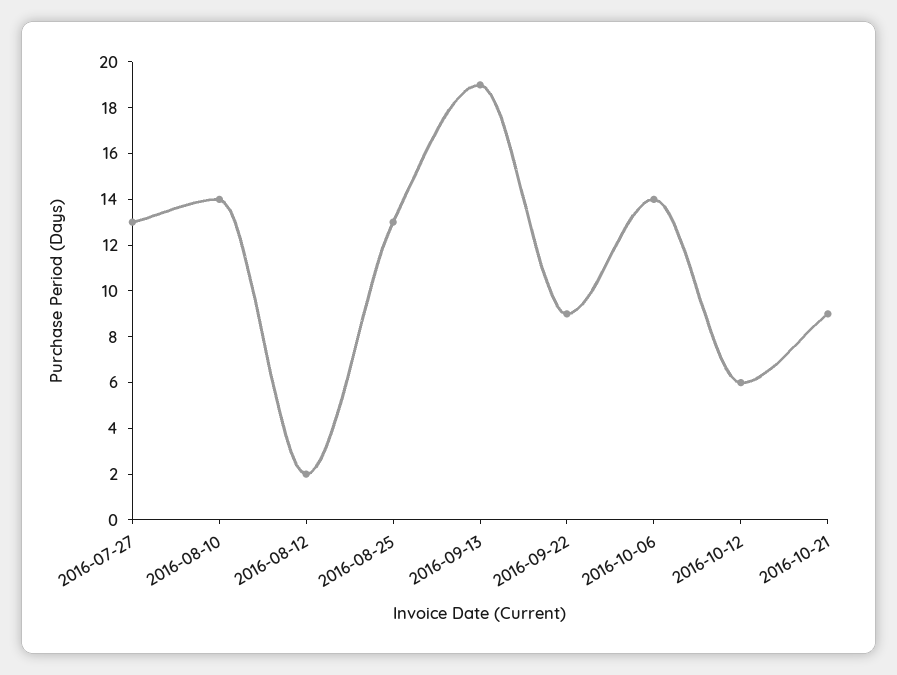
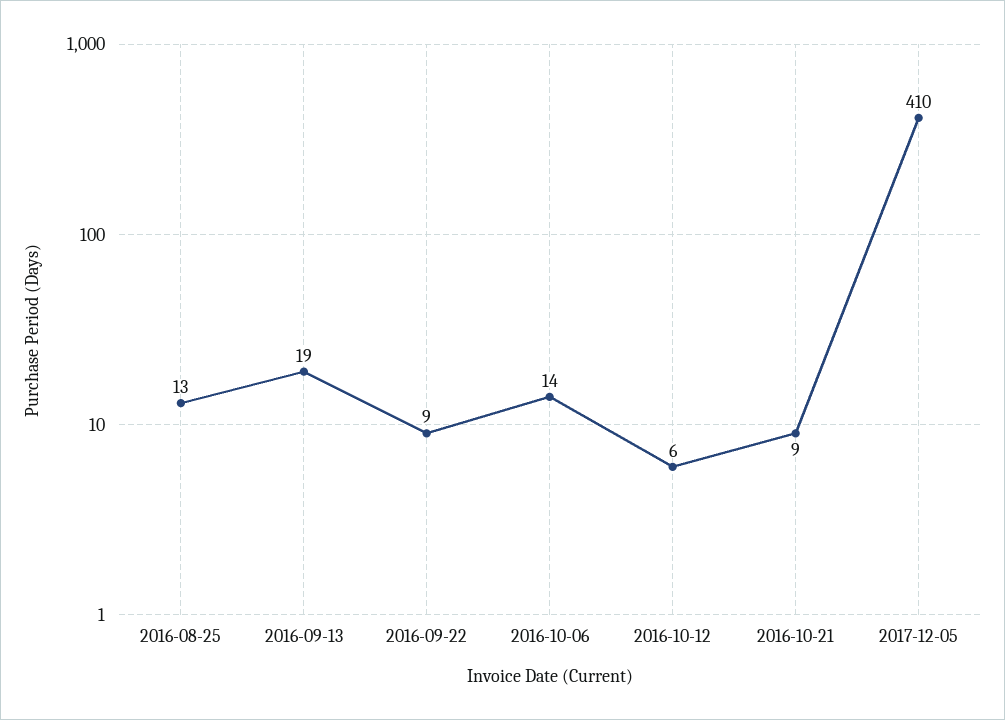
2016-07-27: 13 -> none
2016-08-10: 14 -> none
2016-08-12: 2 -> none
2017-12-05: none -> 410

